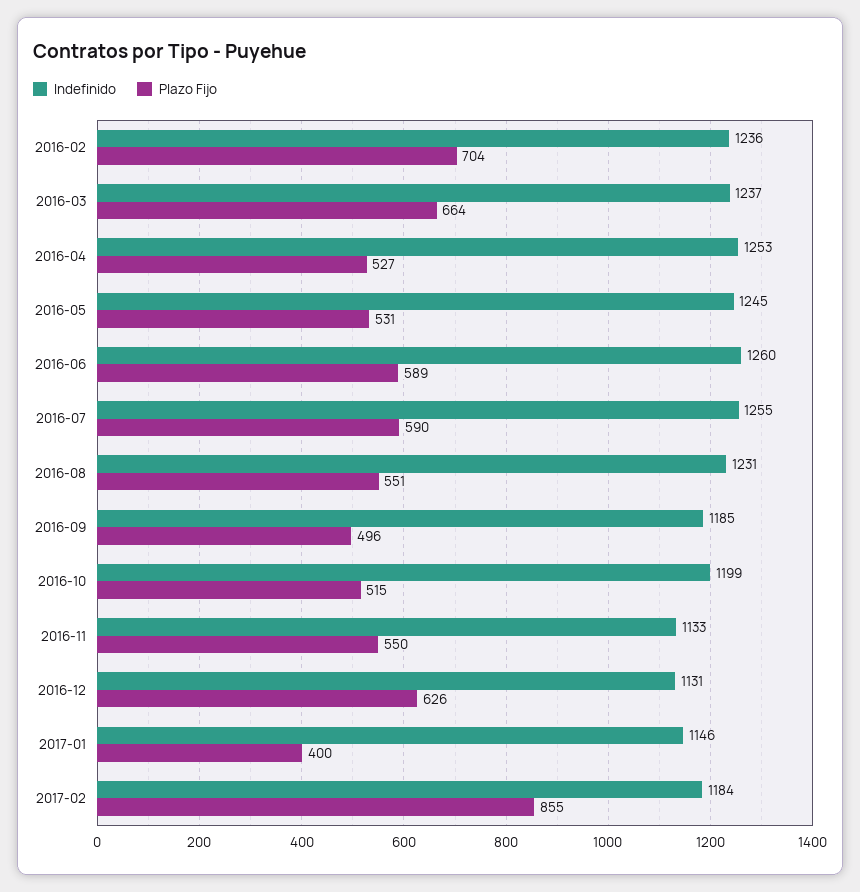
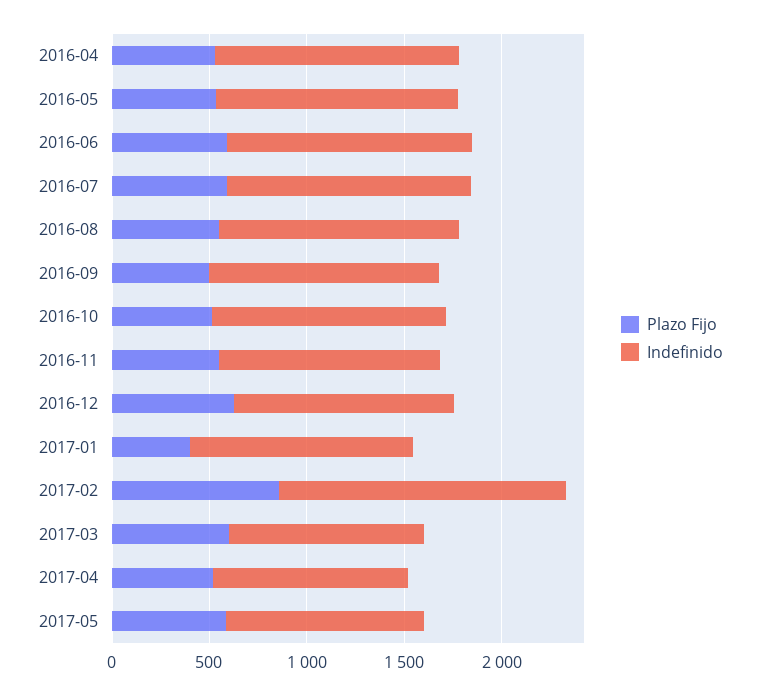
Indefinido, 2016-02: 1236 -> none
Plazo Fijo, 2016-02: 704 -> none
Indefinido, 2016-03: 1237 -> none
Plazo Fijo, 2016-03: 664 -> none
Indefinido, 2017-02: 1184 -> 1500
Plazo Fijo, 2017-03: none -> 600
Indefinido, 2017-03: none -> 1000
Plazo Fijo, 2017-04: none -> 500
Indefinido, 2017-04: none -> 1000
Plazo Fijo, 2017-05: none -> 600
Indefinido, 2017-05: none -> 1000

